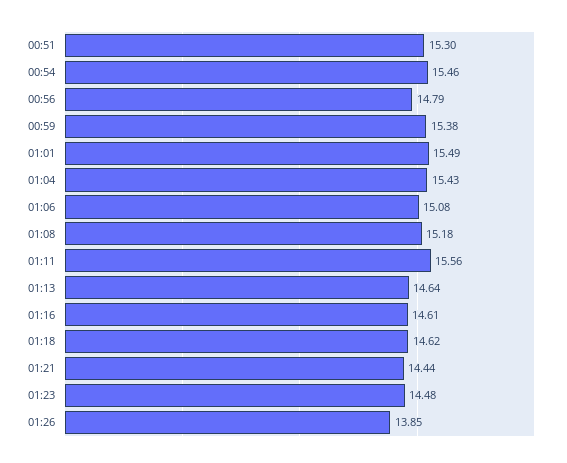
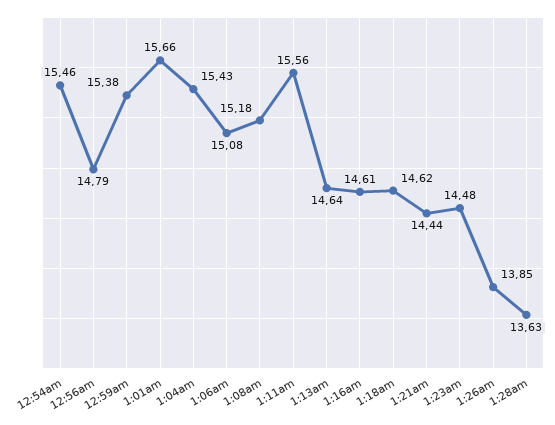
00:51: 15.3 -> none
01:01: 15.49 -> 15.66
1:28am: none -> 13.63

